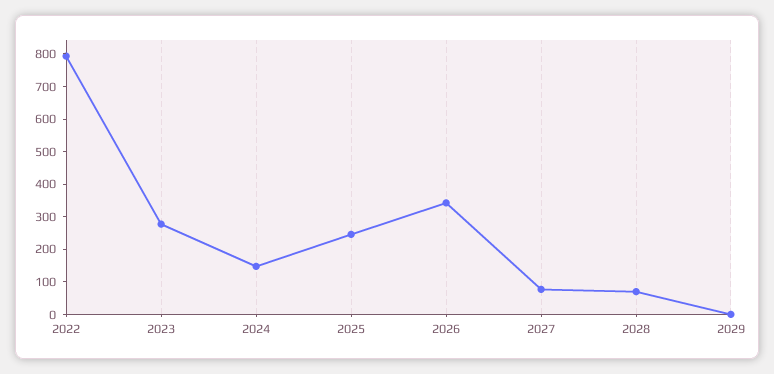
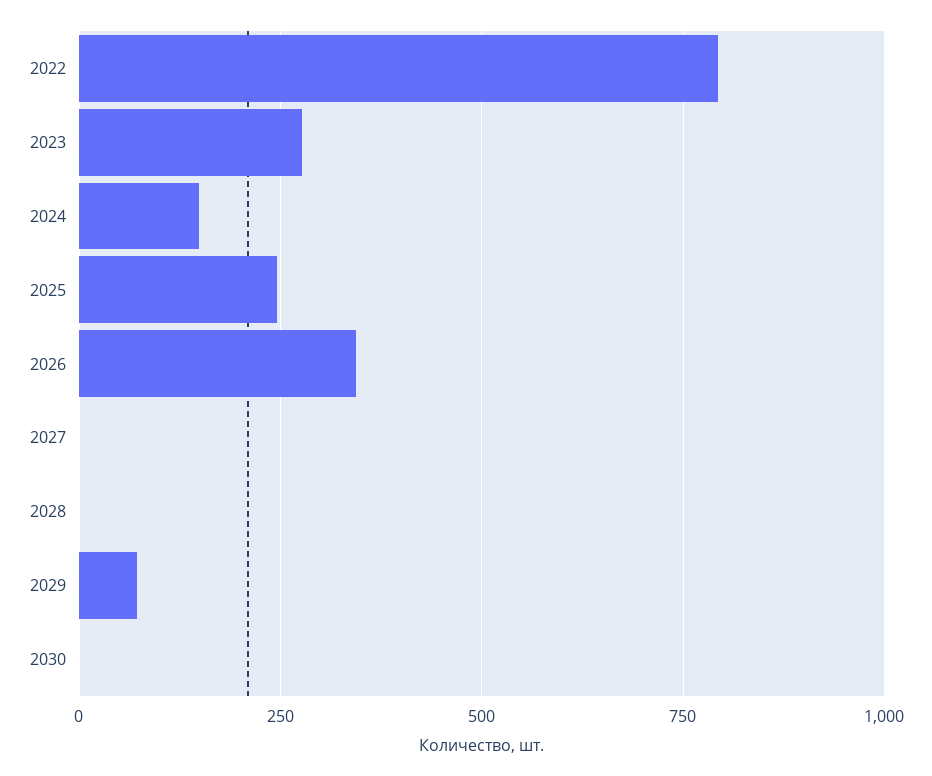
2027: 75 -> 0
2028: 75 -> 0
2029: 0 -> 75
2030: none -> 0

